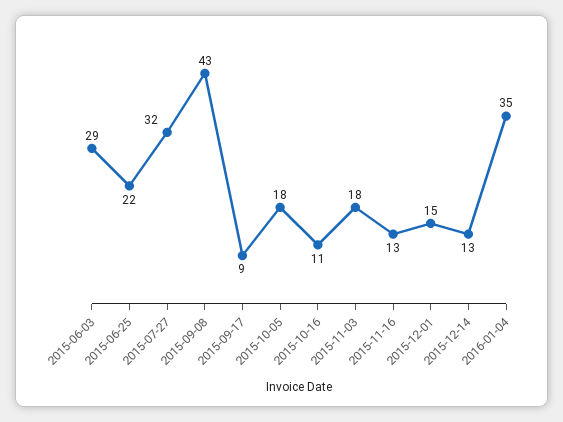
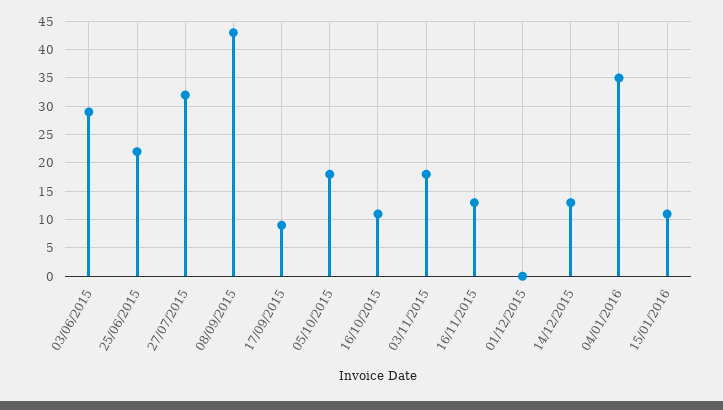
2015-12-01: 15 -> 0
15/01/2016: none -> 10

